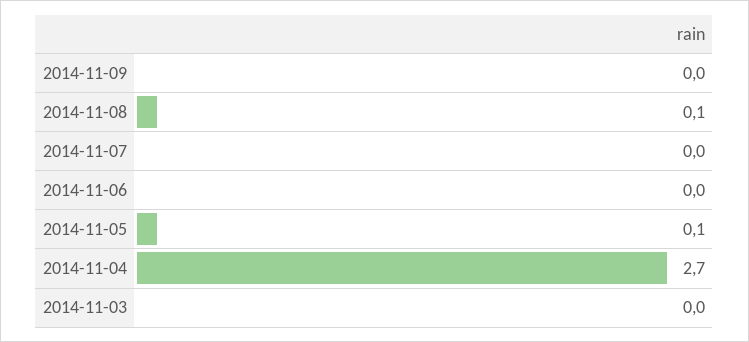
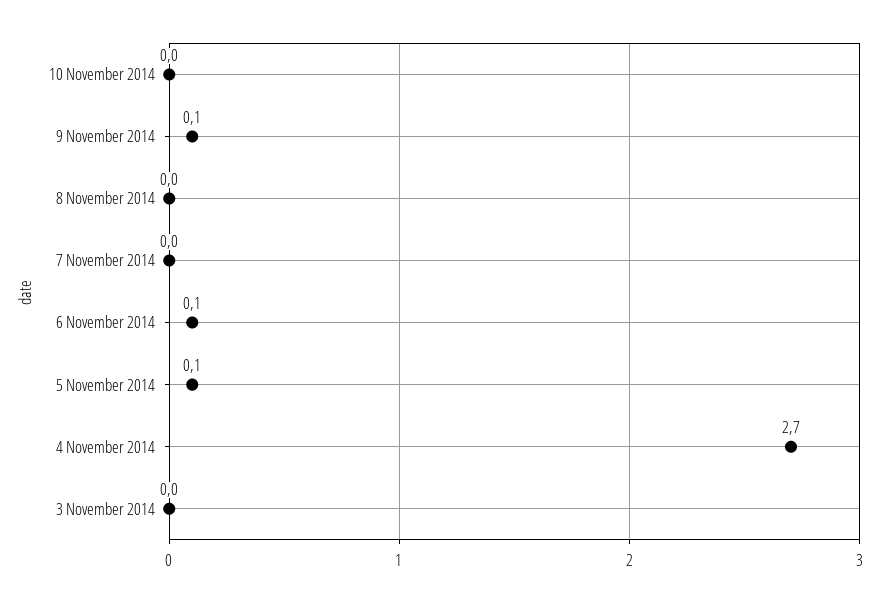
2014-11-09: 0 -> 0.1
2014-11-08: 0.1 -> 0
2014-11-06: 0 -> 0.1
10 November 2014: none -> 0

